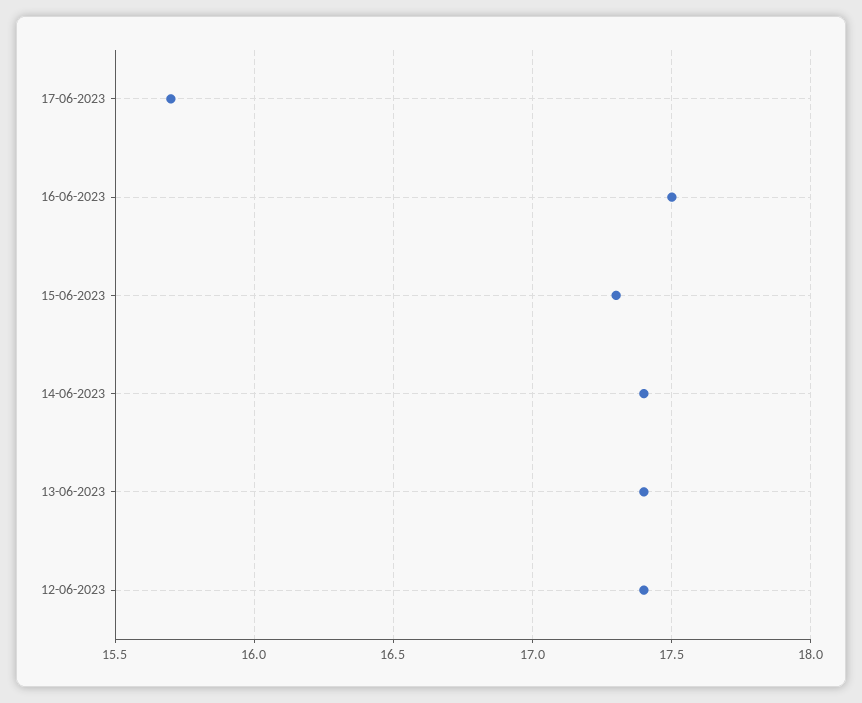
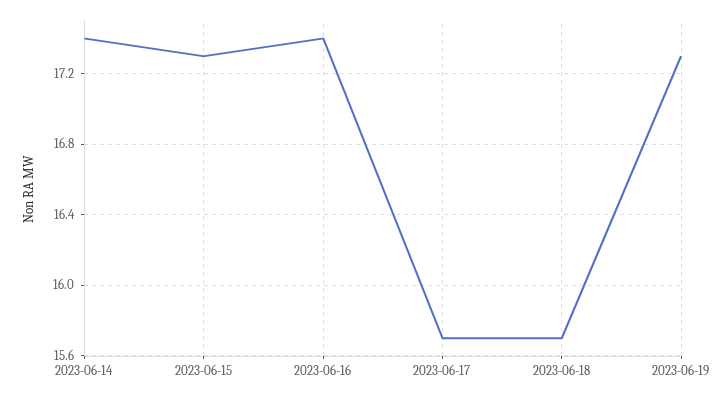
16-06-2023: 17.5 -> 17.4
13-06-2023: 17.4 -> none
12-06-2023: 17.4 -> none
2023-06-18: none -> 15.7
2023-06-19: none -> 17.3

